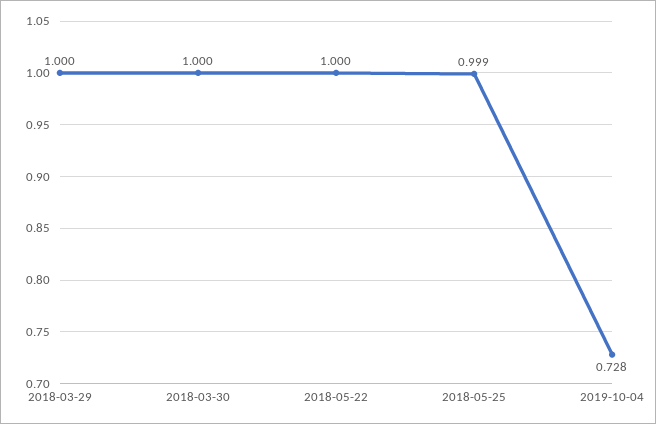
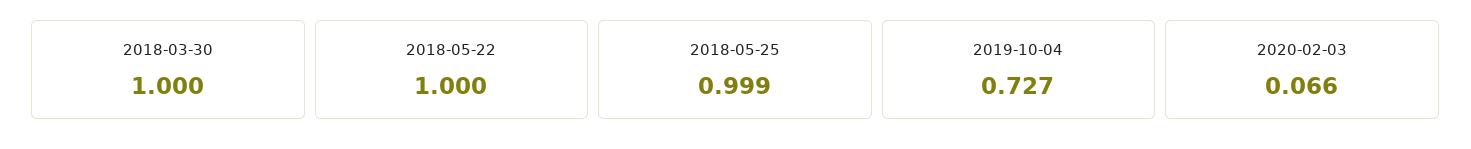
2018-03-29: 1 -> none
2019-10-04: 0.728 -> 0.727
2020-02-03: none -> 0.066

